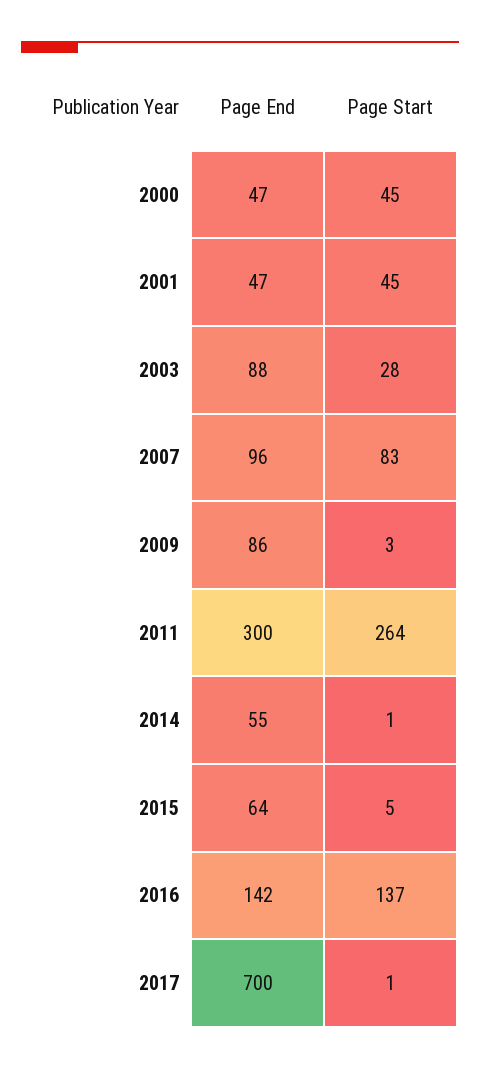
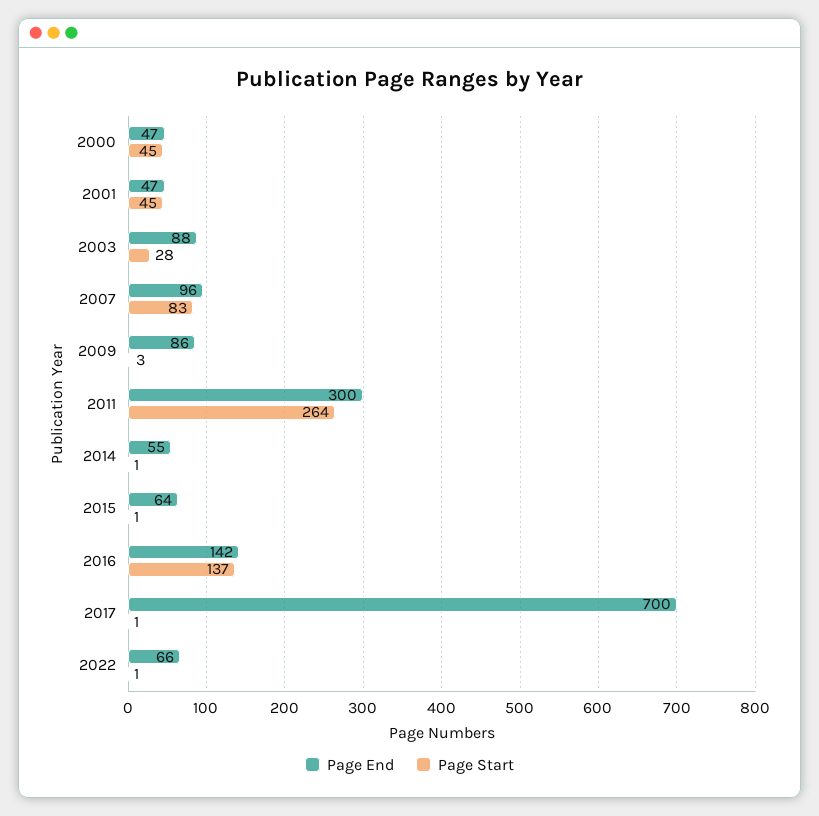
Page Start, 2015: 5 -> 1
Page End, 2022: none -> 66
Page Start, 2022: none -> 1

